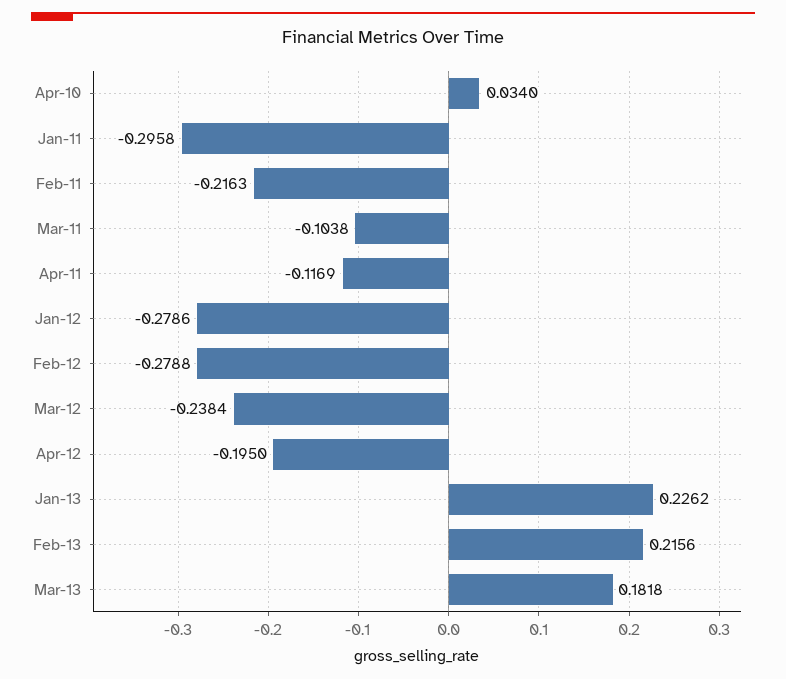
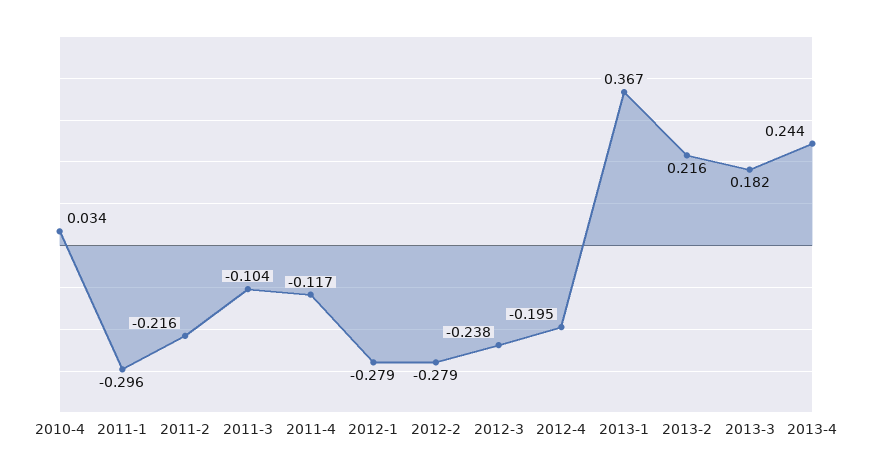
Jan-13: 0.2262 -> 0.367
2013-4: none -> 0.244

